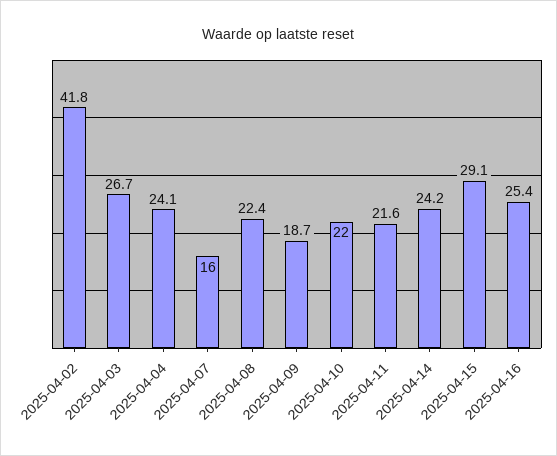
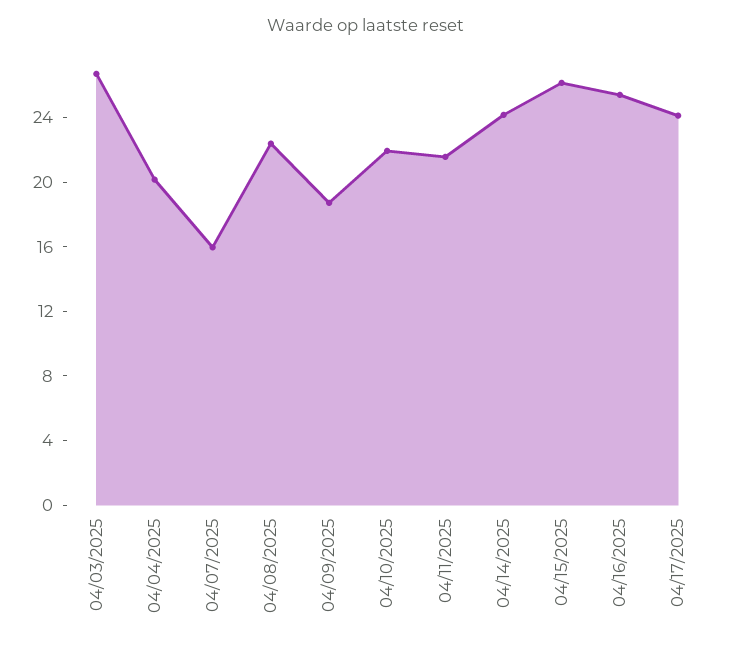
2025-04-02: 41.8 -> none
2025-04-04: 24.1 -> 20
2025-04-15: 29.1 -> 26
04/17/2025: none -> 24

